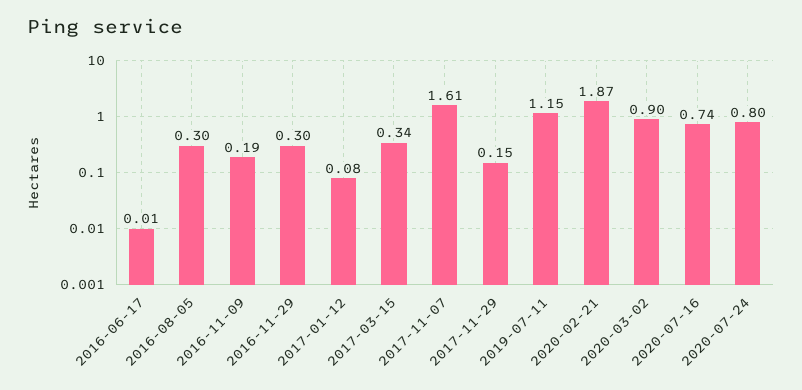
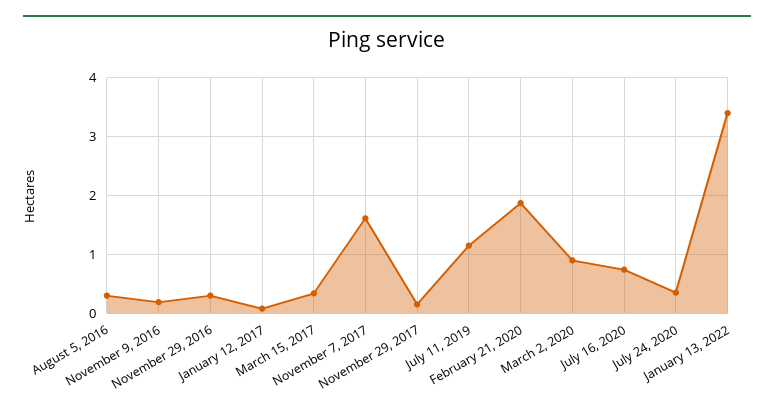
2016-06-17: 0.01 -> none
2020-07-24: 0.8 -> 0.4
January 13, 2022: none -> 3.4

